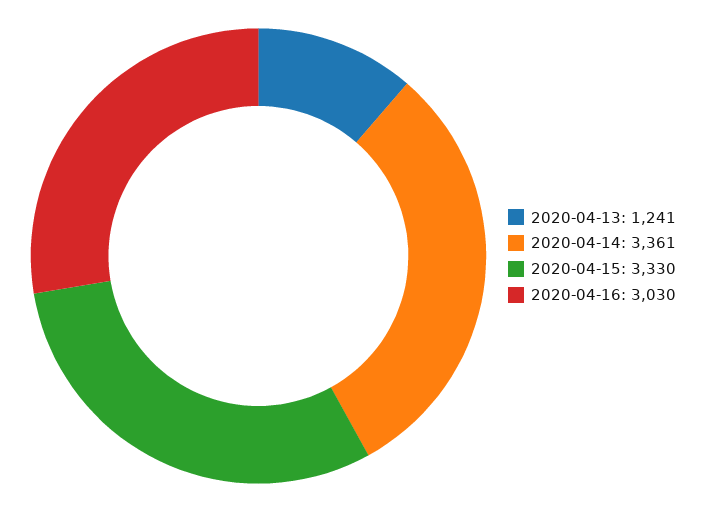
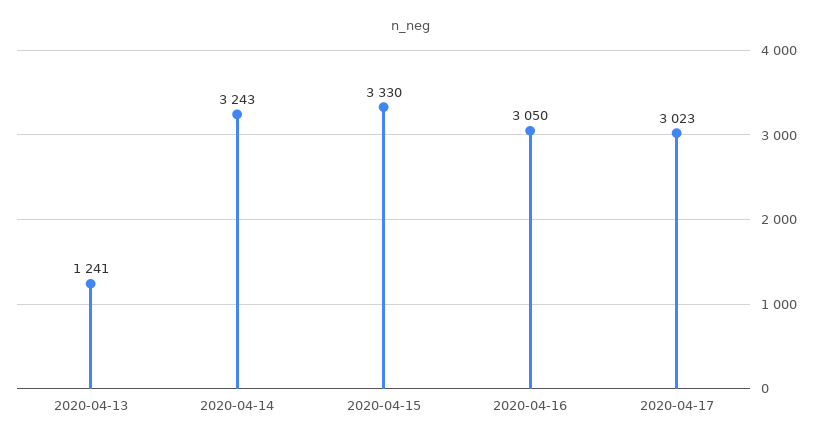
2020-04-14: 3361 -> 3243
2020-04-16: 3030 -> 3050
2020-04-17: none -> 3023

